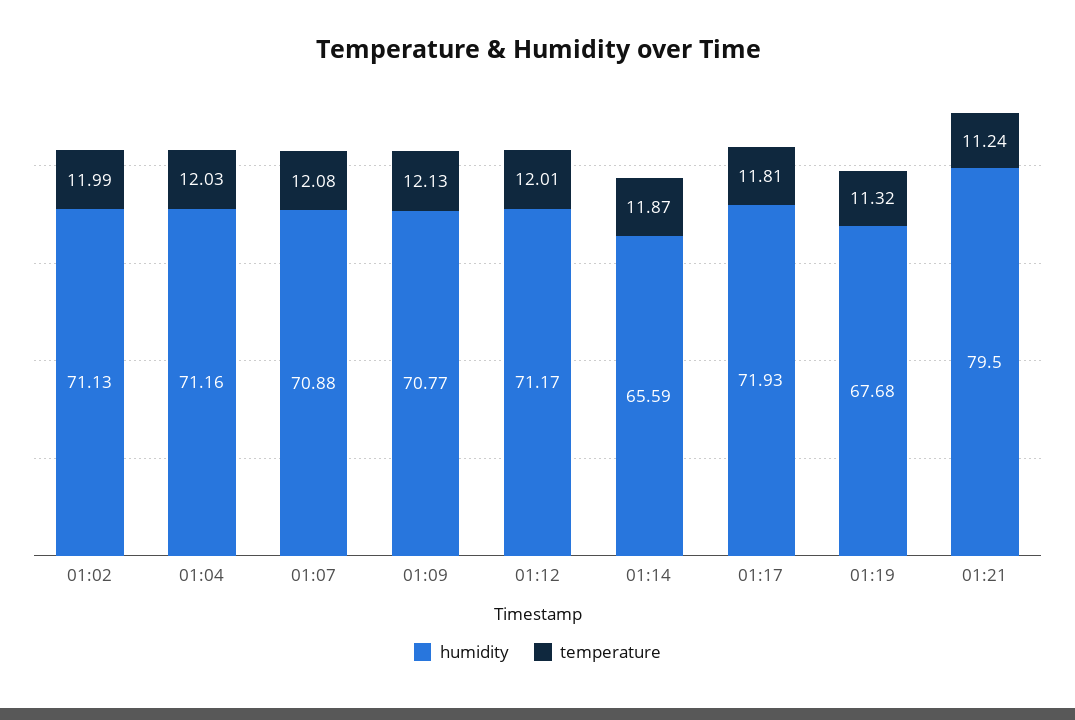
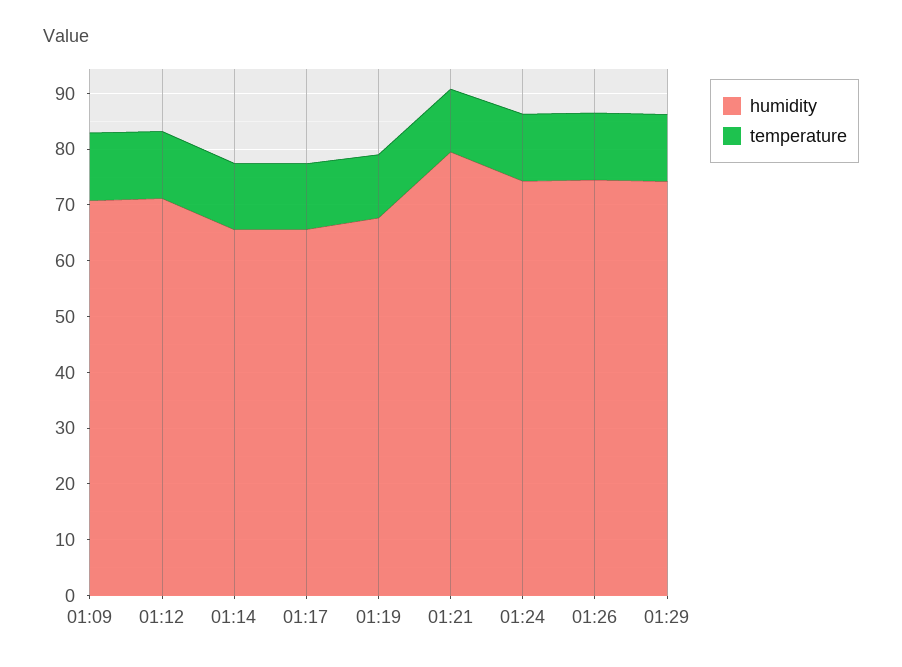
humidity, 01:02: 71.13 -> none
temperature, 01:02: 11.99 -> none
humidity, 01:04: 71.16 -> none
temperature, 01:04: 12.03 -> none
humidity, 01:07: 70.88 -> none
temperature, 01:07: 12.08 -> none
humidity, 01:17: 71.93 -> 66
humidity, 01:24: none -> 74
temperature, 01:24: none -> 12
humidity, 01:26: none -> 74
temperature, 01:26: none -> 12
humidity, 01:29: none -> 74
temperature, 01:29: none -> 12

